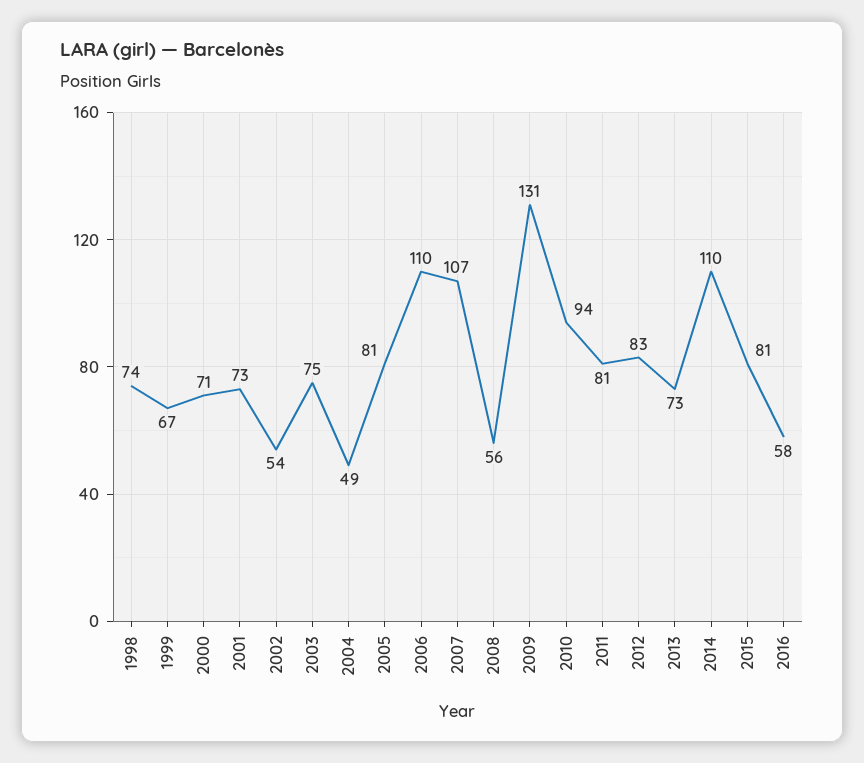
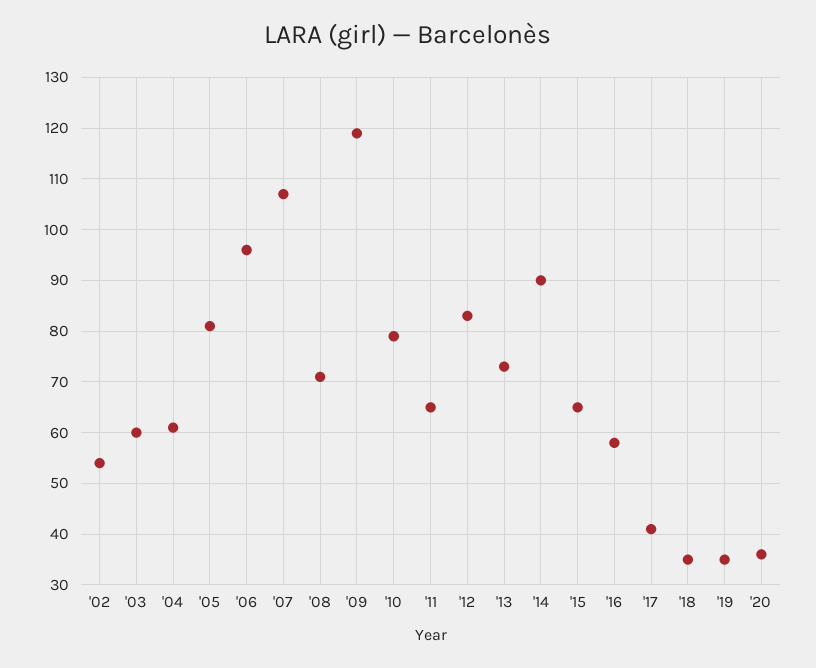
1998: 74 -> none
1999: 67 -> none
2000: 71 -> none
2001: 73 -> none
2003: 75 -> 60
2004: 49 -> 60
2006: 110 -> 95
2008: 56 -> 70
2009: 131 -> 120
2010: 94 -> 80
2011: 81 -> 65
2014: 110 -> 90
2015: 81 -> 65
'17: none -> 40
'18: none -> 35
'19: none -> 35
'20: none -> 35

